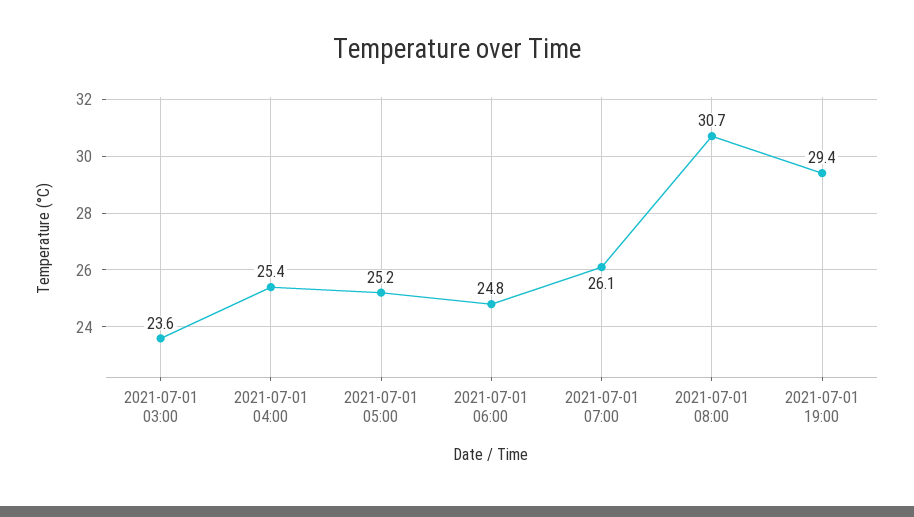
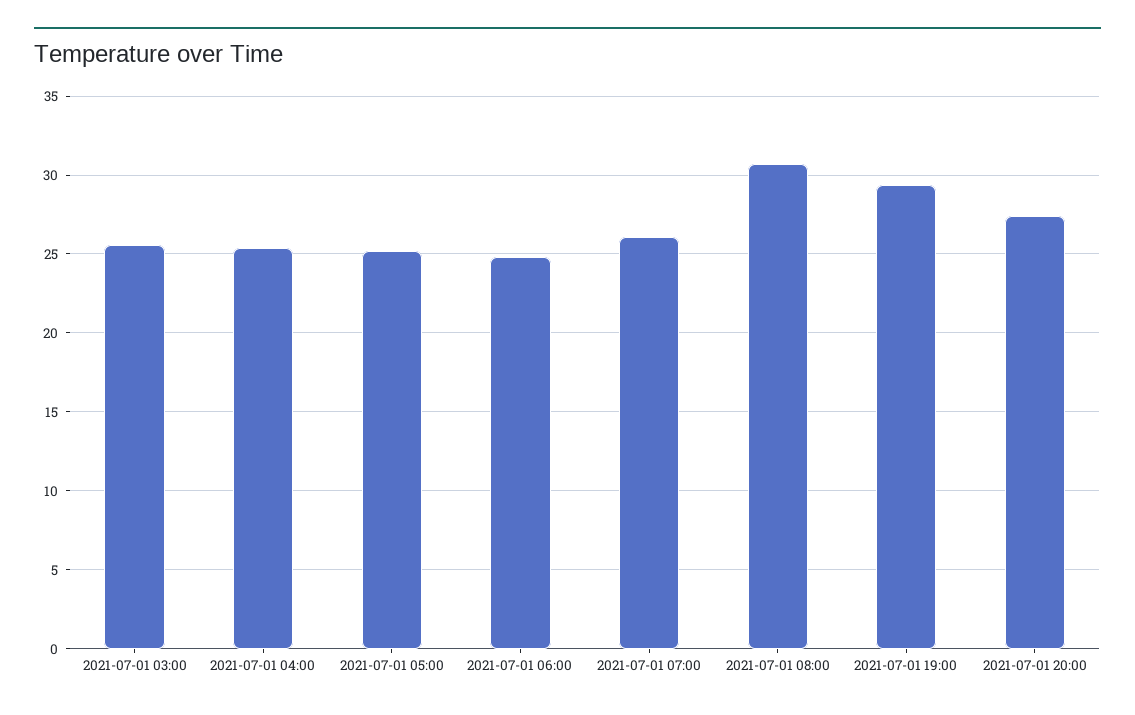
2021-07-01 03:00: 23.6 -> 25.5
2021-07-01 20:00: none -> 27.5

